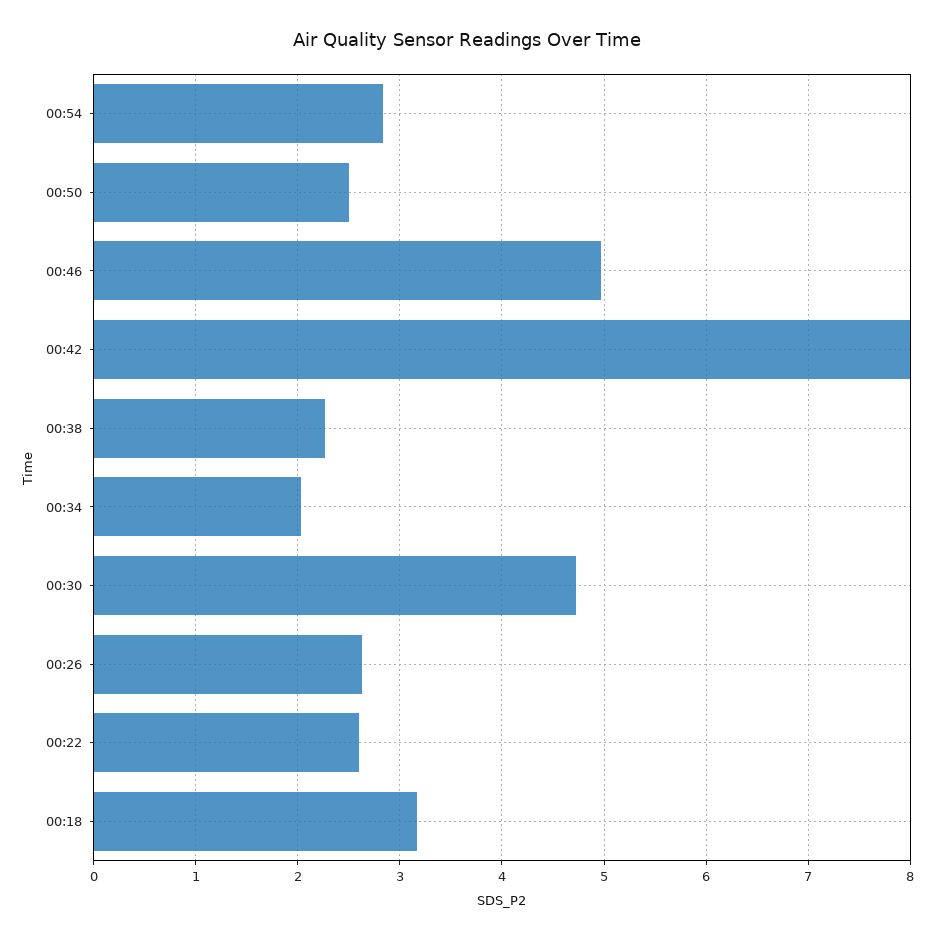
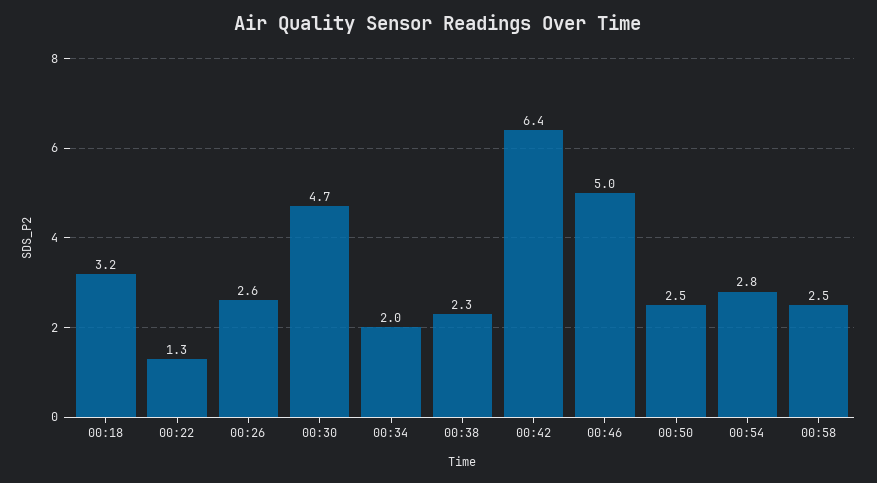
00:42: 8 -> 6.4
00:22: 2.6 -> 1.3
00:58: none -> 2.5

